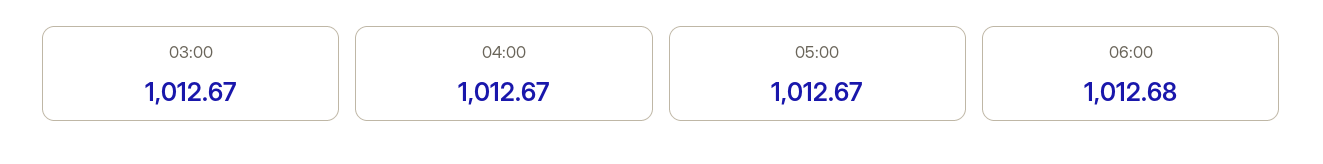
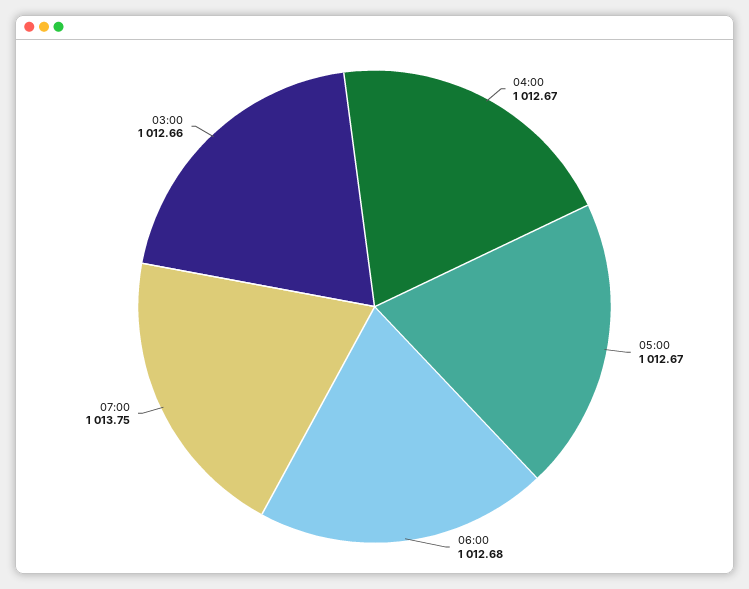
03:00: 1012.67 -> 1012.66
07:00: none -> 1013.75

